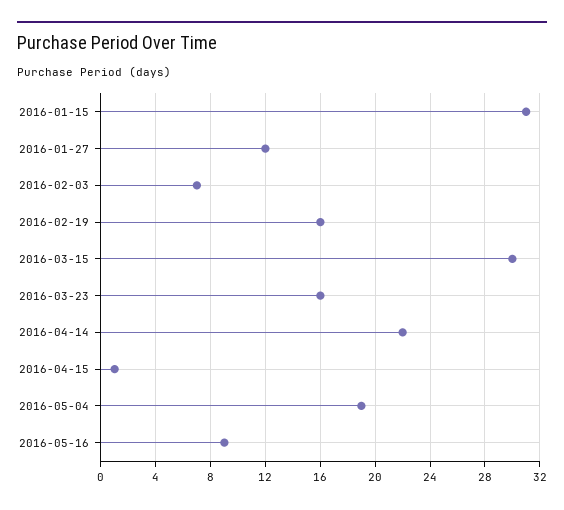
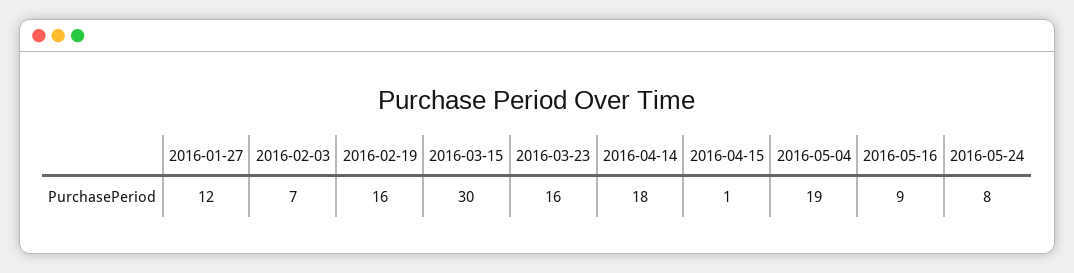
2016-01-15: 31 -> none
2016-04-14: 22 -> 18
2016-05-24: none -> 8

